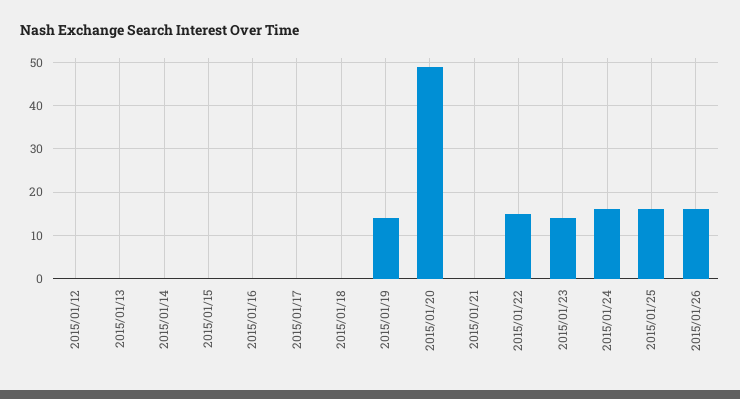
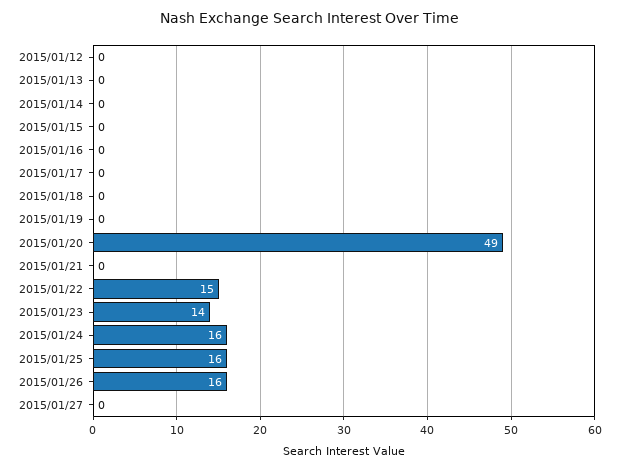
2015/01/19: 15 -> 0
2015/01/27: none -> 0

